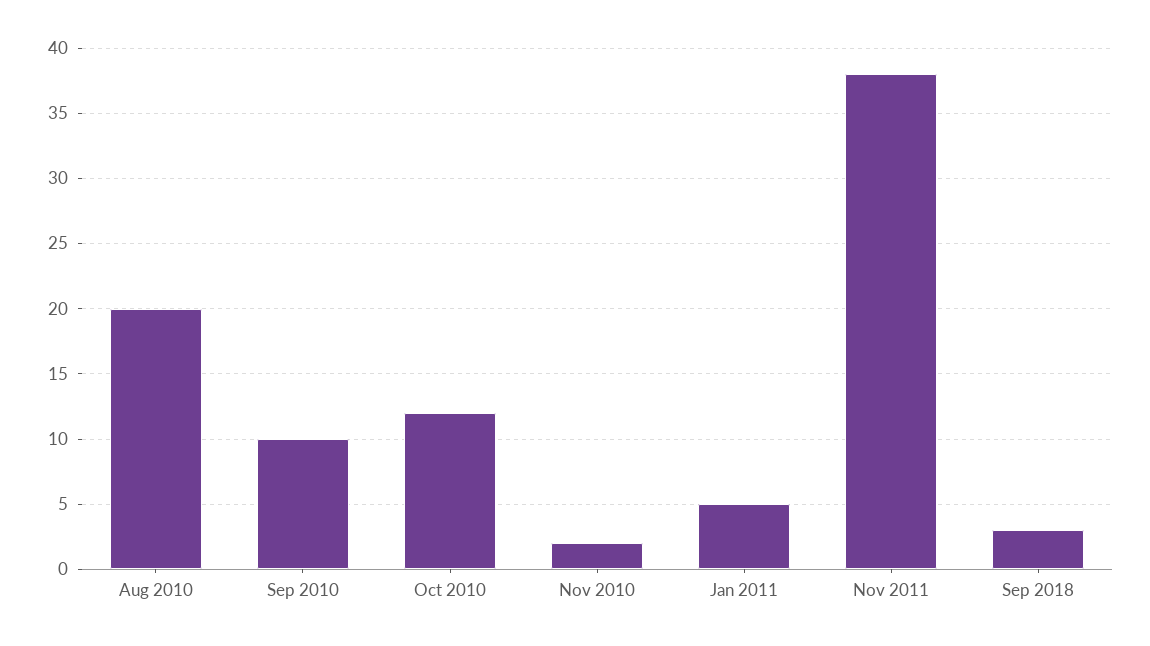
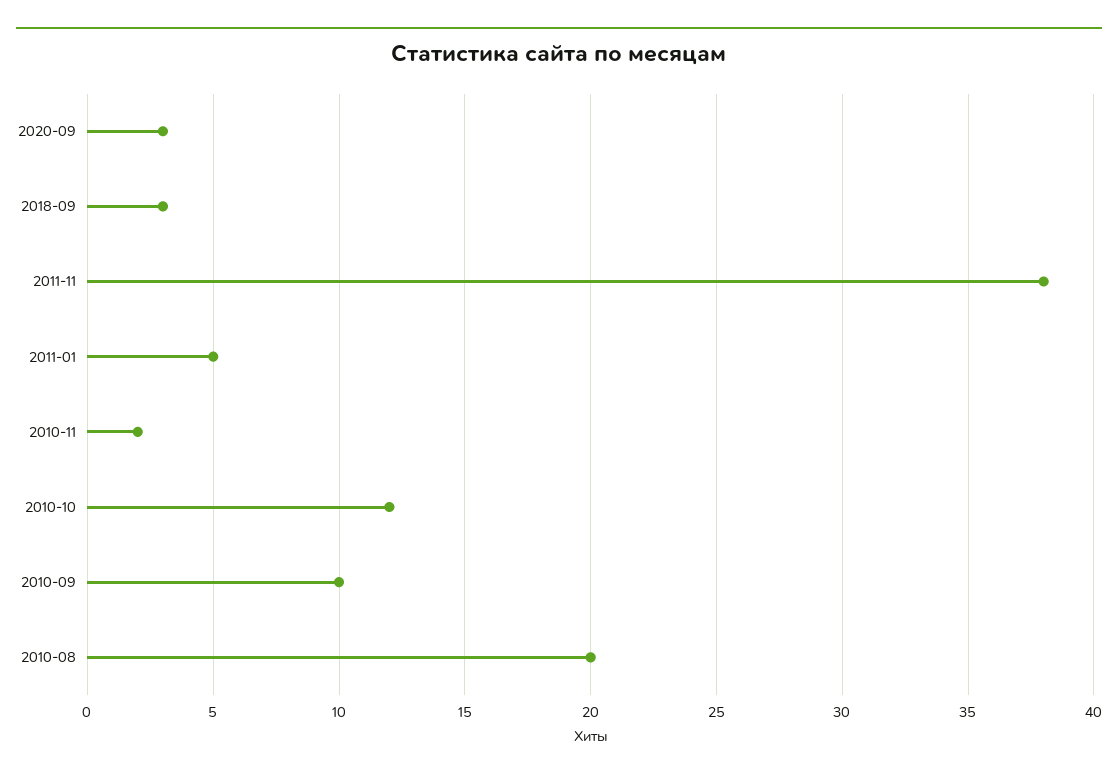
2020-09: none -> 3

